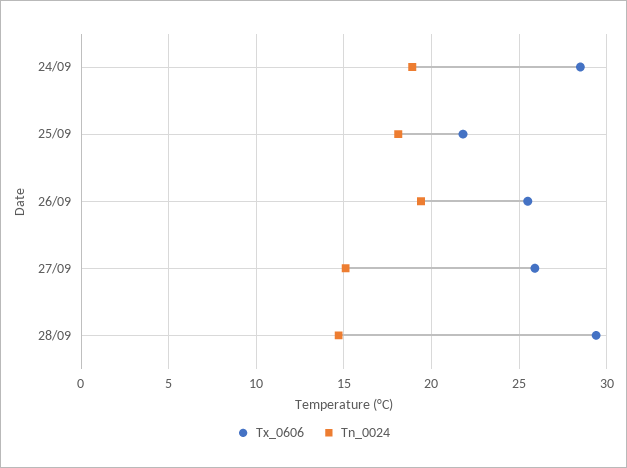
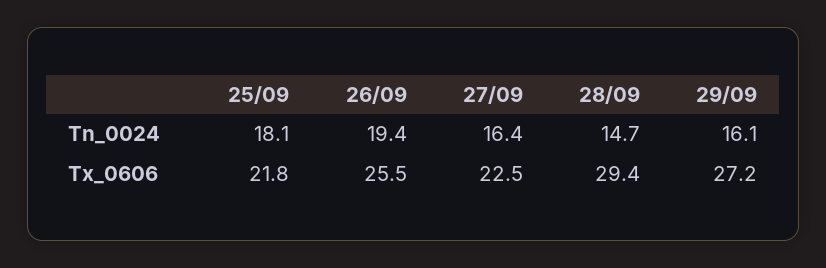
Tx_0606, 24/09: 28.5 -> none
Tn_0024, 24/09: 19 -> none
Tx_0606, 27/09: 26 -> 22.5
Tn_0024, 27/09: 15 -> 16.4
Tn_0024, 29/09: none -> 16.1
Tx_0606, 29/09: none -> 27.2

